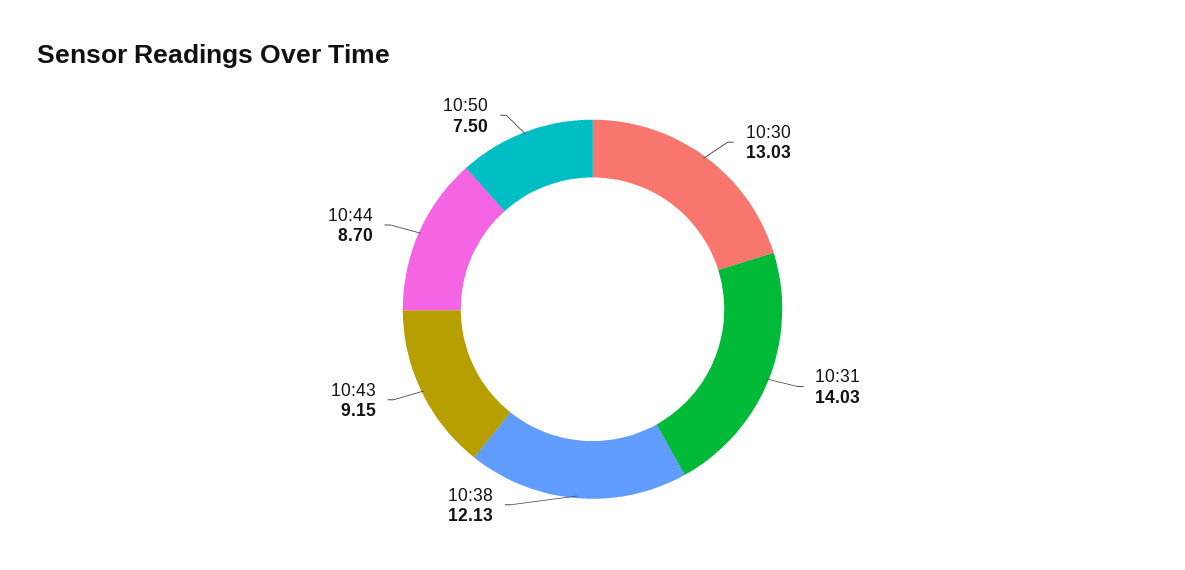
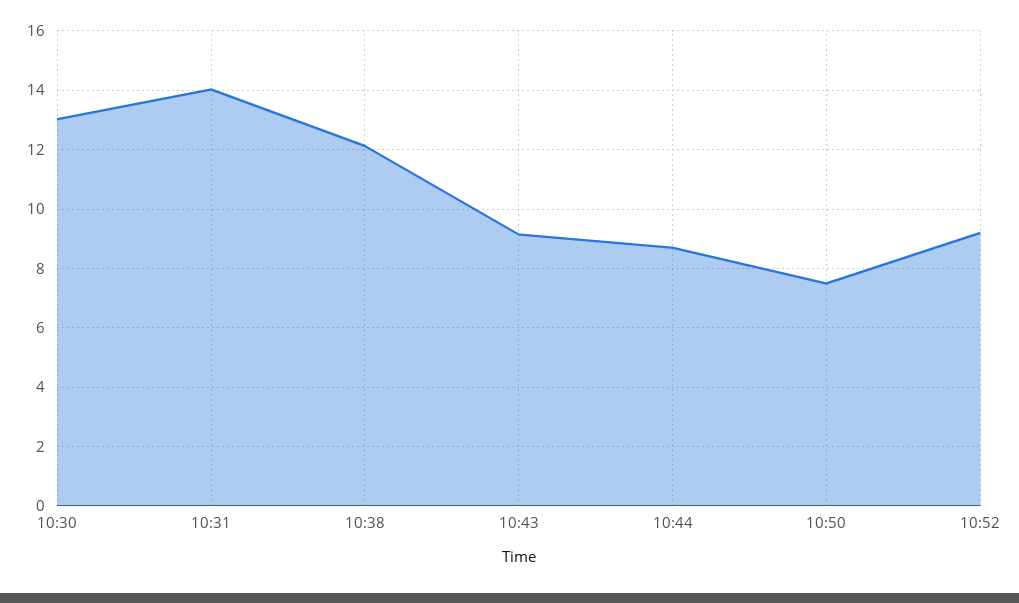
10:52: none -> 9.25

